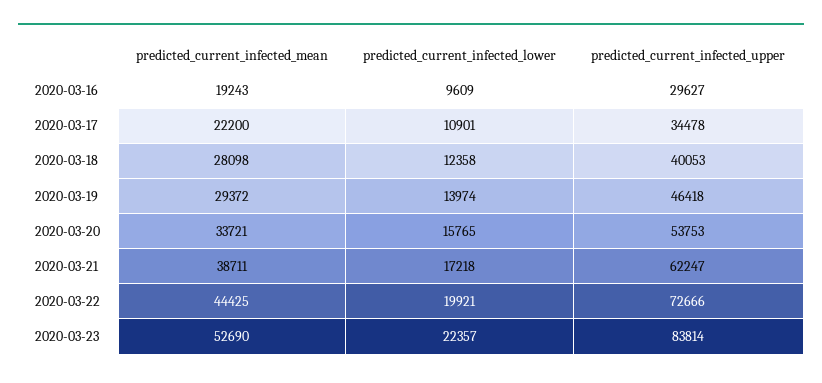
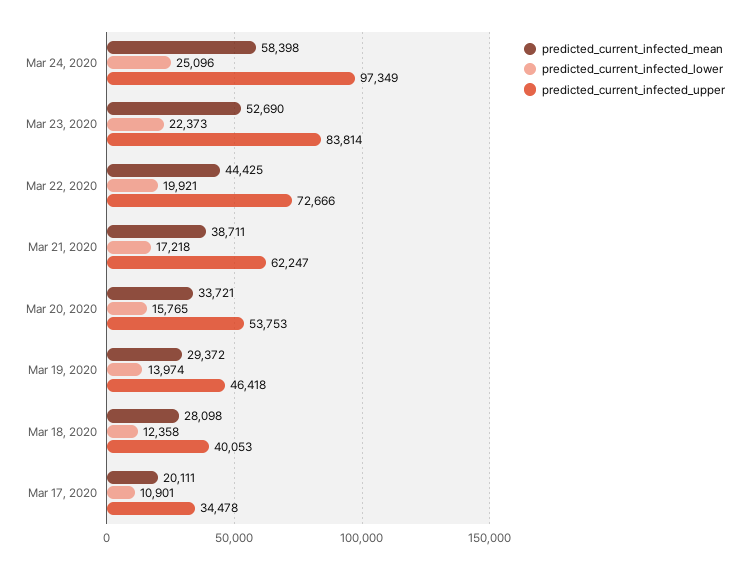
predicted_current_infected_mean, 2020-03-16: 19243 -> none
predicted_current_infected_lower, 2020-03-16: 9609 -> none
predicted_current_infected_upper, 2020-03-16: 29627 -> none
predicted_current_infected_mean, 2020-03-17: 22200 -> 20111
predicted_current_infected_lower, 2020-03-23: 22357 -> 22373
predicted_current_infected_mean, Mar 24, 2020: none -> 58398
predicted_current_infected_lower, Mar 24, 2020: none -> 25096
predicted_current_infected_upper, Mar 24, 2020: none -> 97349

